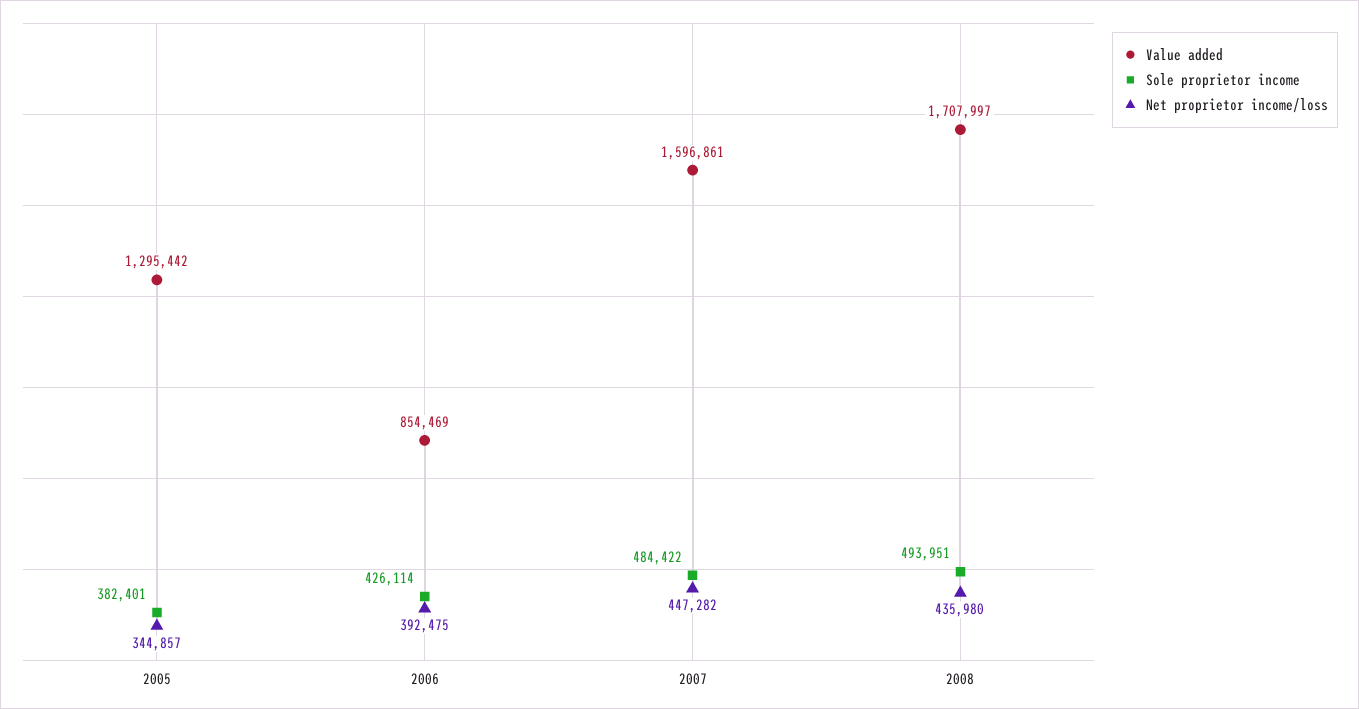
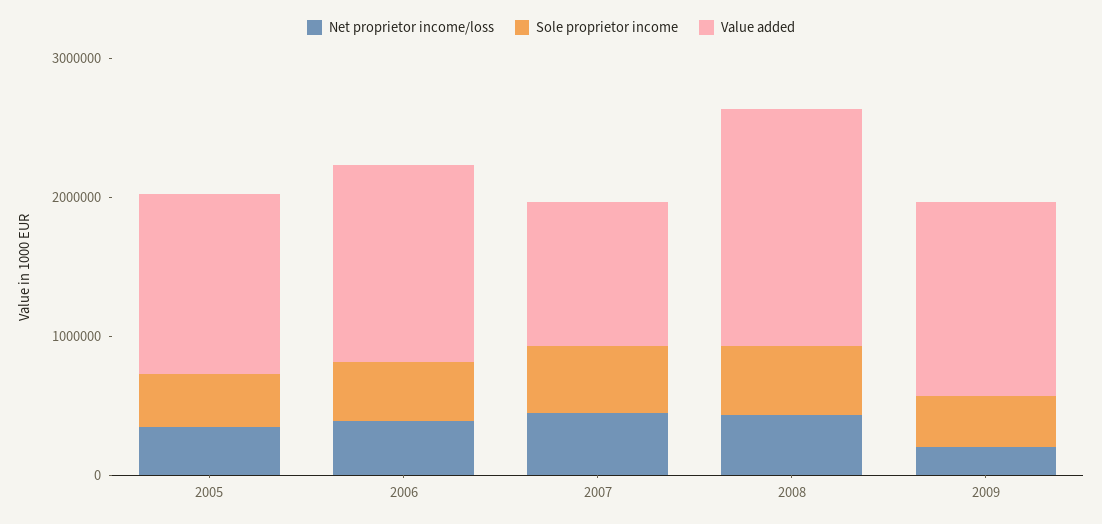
Value added, 2006: 854469 -> 1400000
Value added, 2007: 1596861 -> 1000000
Net proprietor income/loss, 2009: none -> 200000
Sole proprietor income, 2009: none -> 400000
Value added, 2009: none -> 1400000

